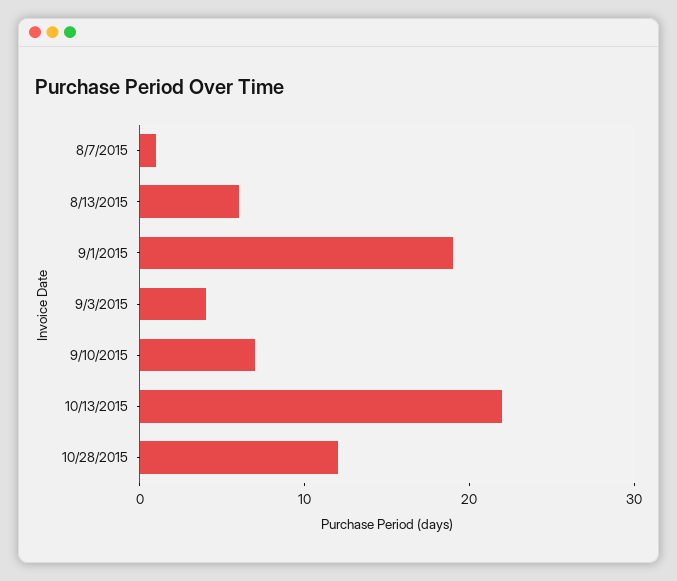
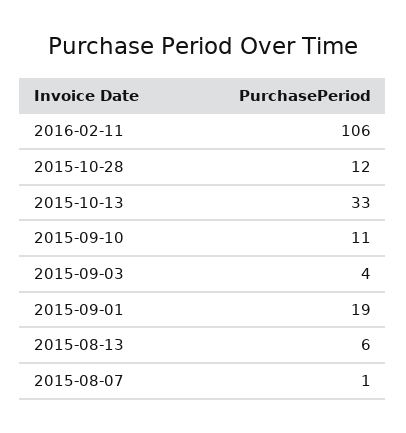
9/10/2015: 7 -> 11
10/13/2015: 22 -> 33
2016-02-11: none -> 106

